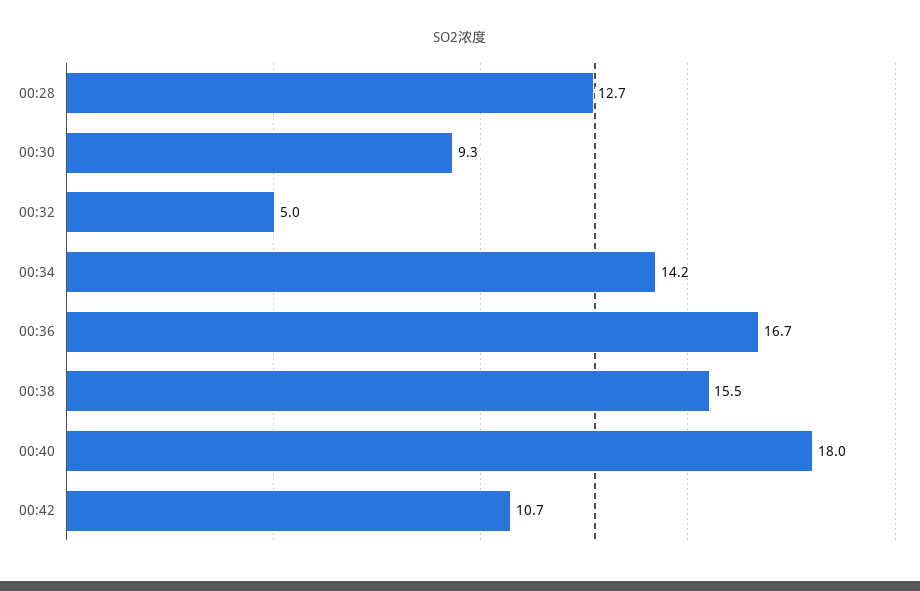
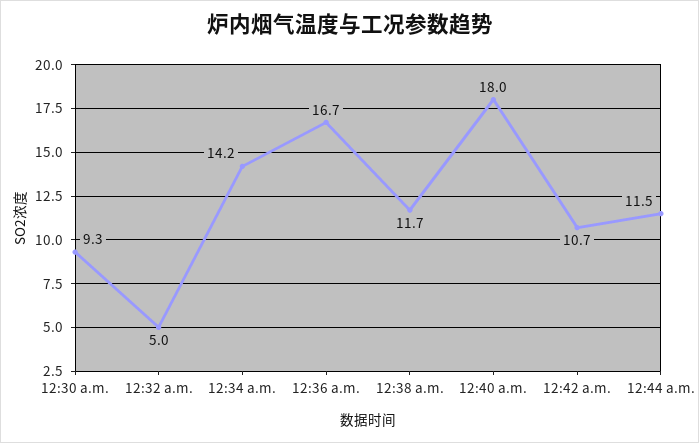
00:28: 12.7 -> none
00:38: 15.5 -> 11.7
12:44 a.m.: none -> 11.5

